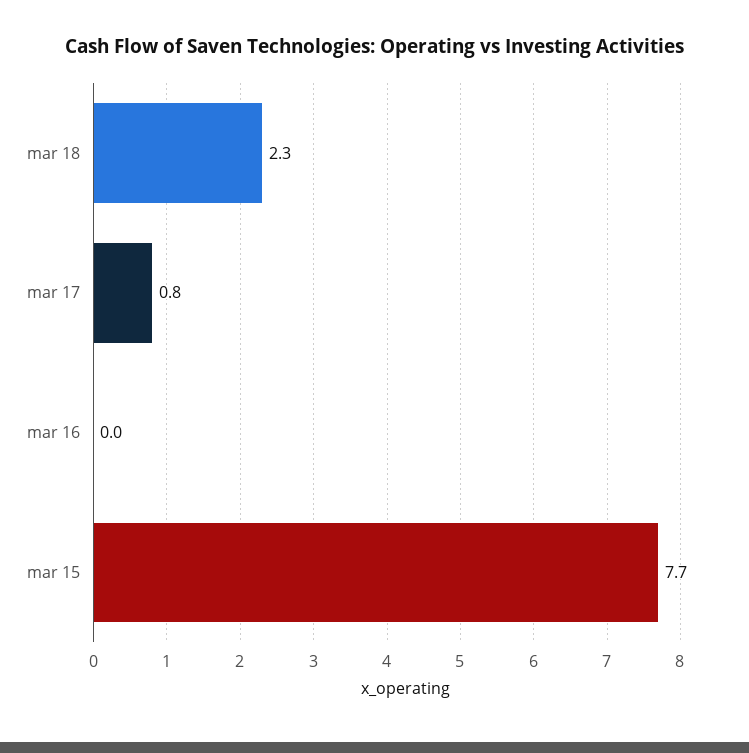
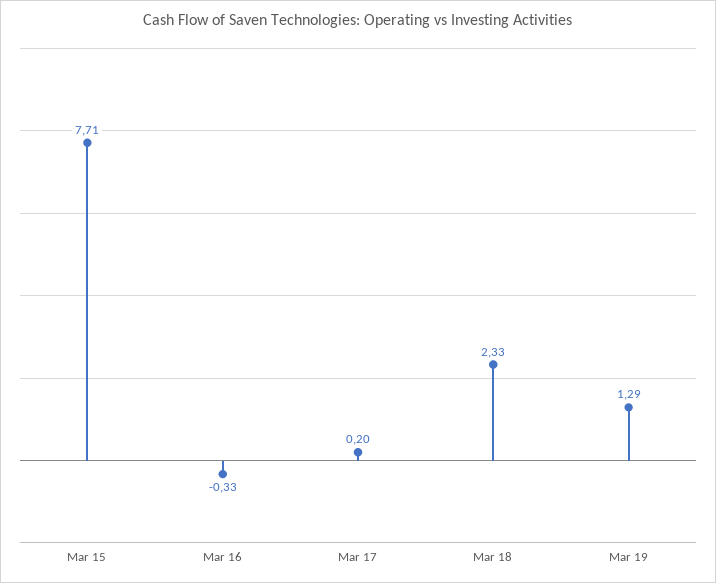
mar 17: 0.8 -> 0.2
mar 16: 0 -> -0.33
Mar 19: none -> 1.29

